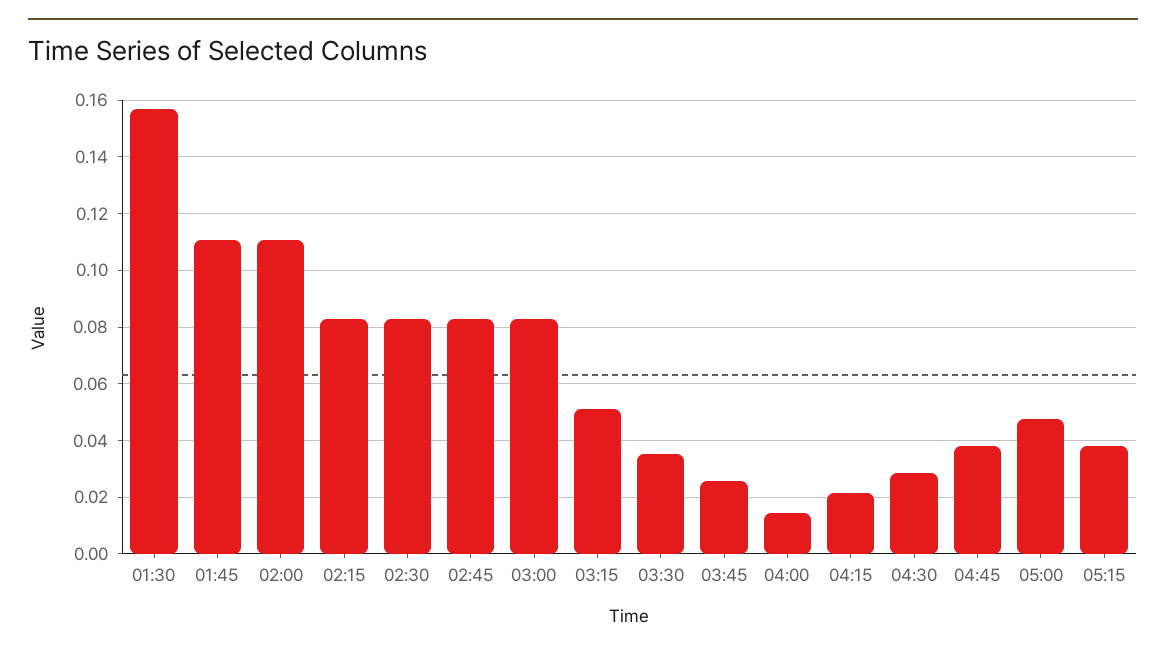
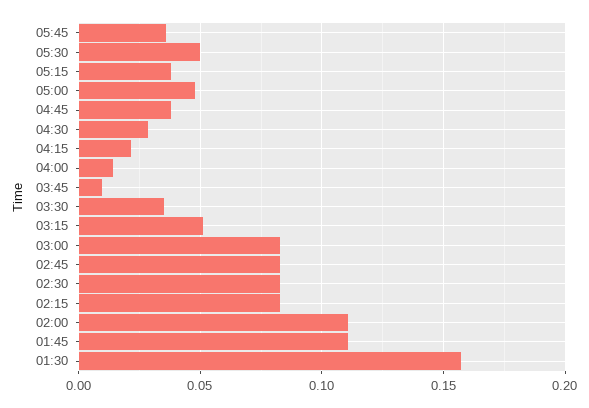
03:45: 0.025 -> 0.01
05:45: none -> 0.035
05:30: none -> 0.05

